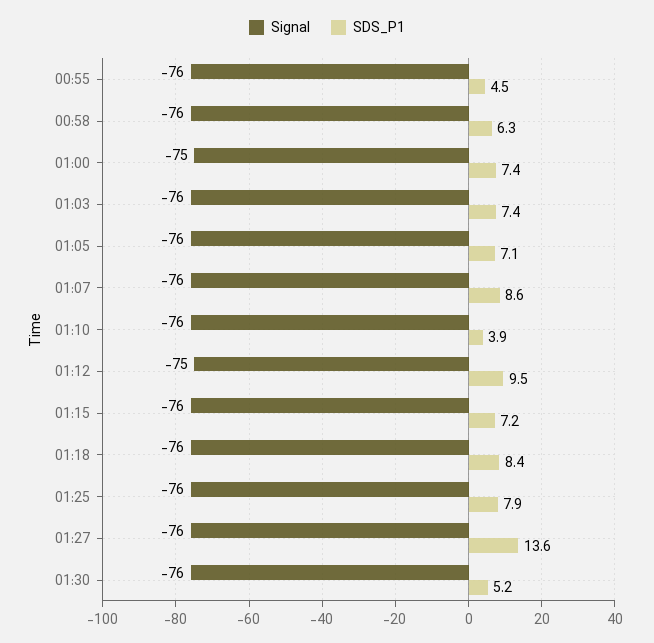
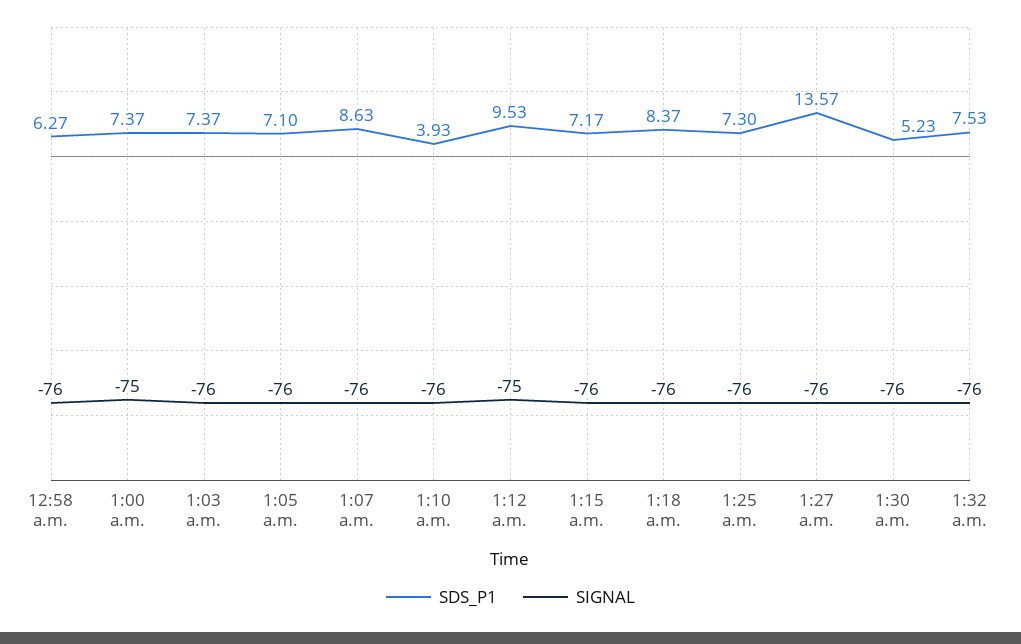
Signal, 00:55: -76 -> none
SDS_P1, 00:55: 4.5 -> none
SDS_P1, 01:25: 7.9 -> 7.3
SDS_P1, 1:32 a.m.: none -> 7.53
Signal, 1:32 a.m.: none -> -76

